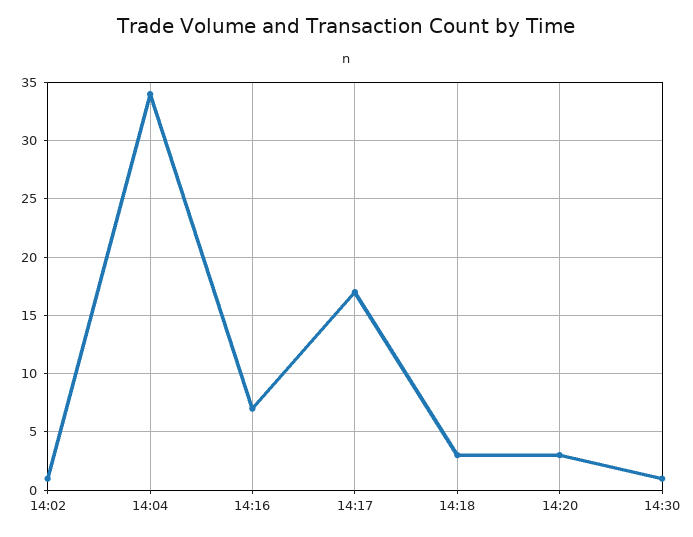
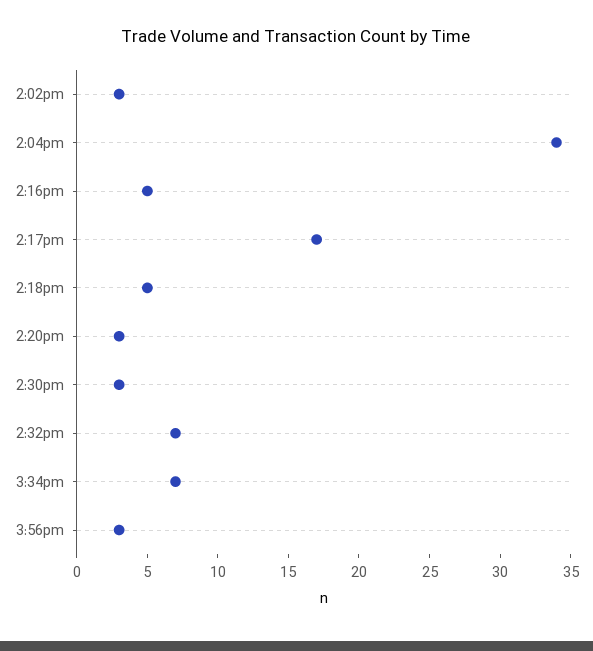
14:02: 1 -> 3
14:16: 7 -> 5
14:18: 3 -> 5
14:30: 1 -> 3
2:32pm: none -> 7
3:34pm: none -> 7
3:56pm: none -> 3

